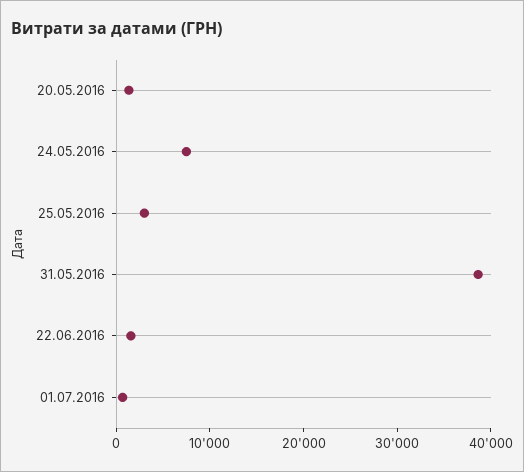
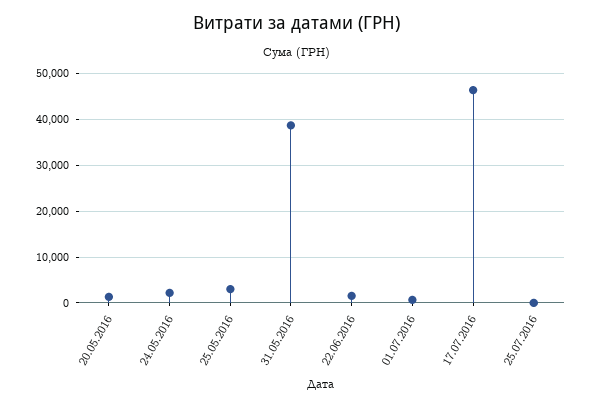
24.05.2016: 8000 -> 2000
17.07.2016: none -> 46000
25.07.2016: none -> 0

